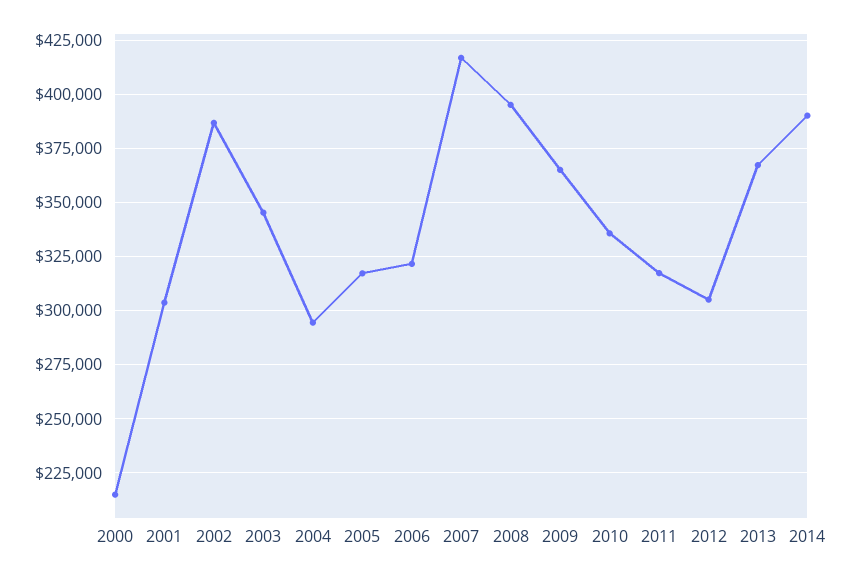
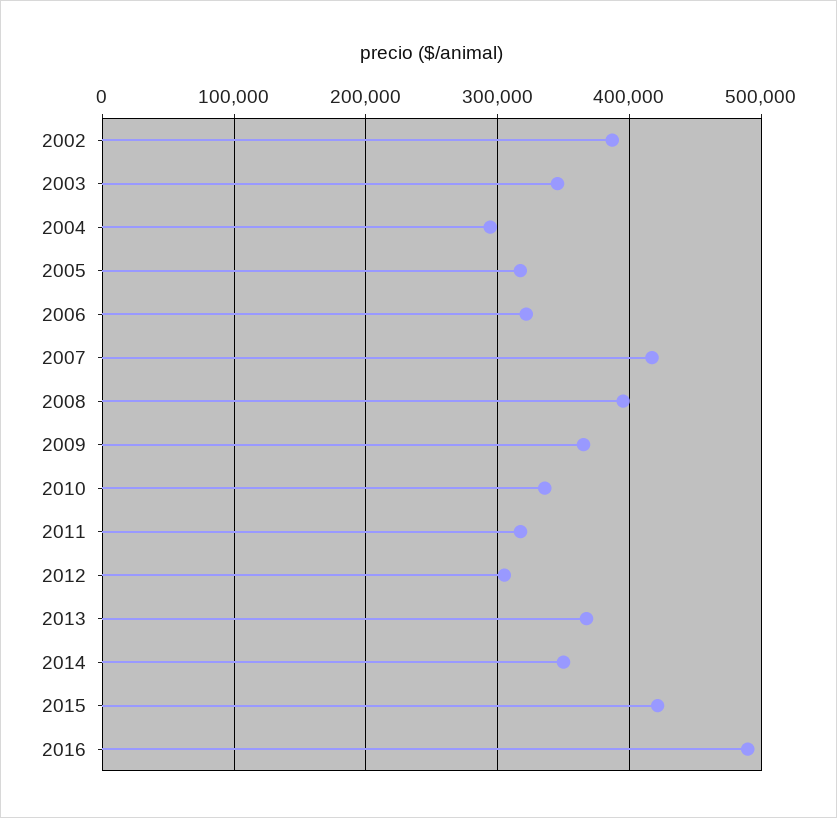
2000: 215000 -> none
2001: 305000 -> none
2014: 390000 -> 350000
2015: none -> 420000
2016: none -> 490000

